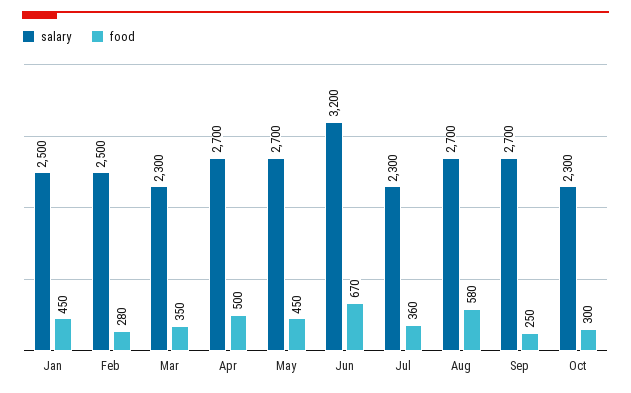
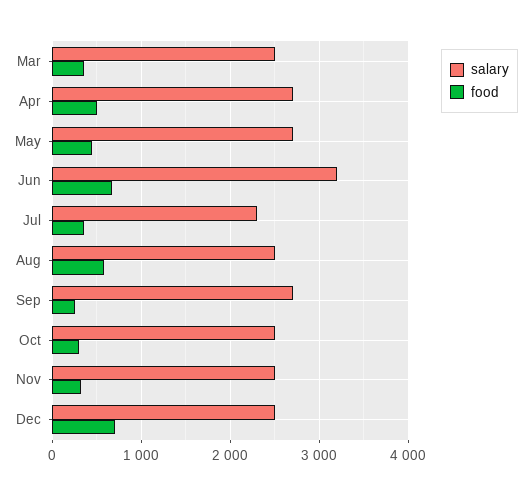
salary, Jan: 2500 -> none
food, Jan: 450 -> none
salary, Feb: 2500 -> none
food, Feb: 280 -> none
salary, Mar: 2300 -> 2500
salary, Aug: 2700 -> 2500
salary, Oct: 2300 -> 2500
salary, Nov: none -> 2500
food, Nov: none -> 300
salary, Dec: none -> 2500
food, Dec: none -> 700

